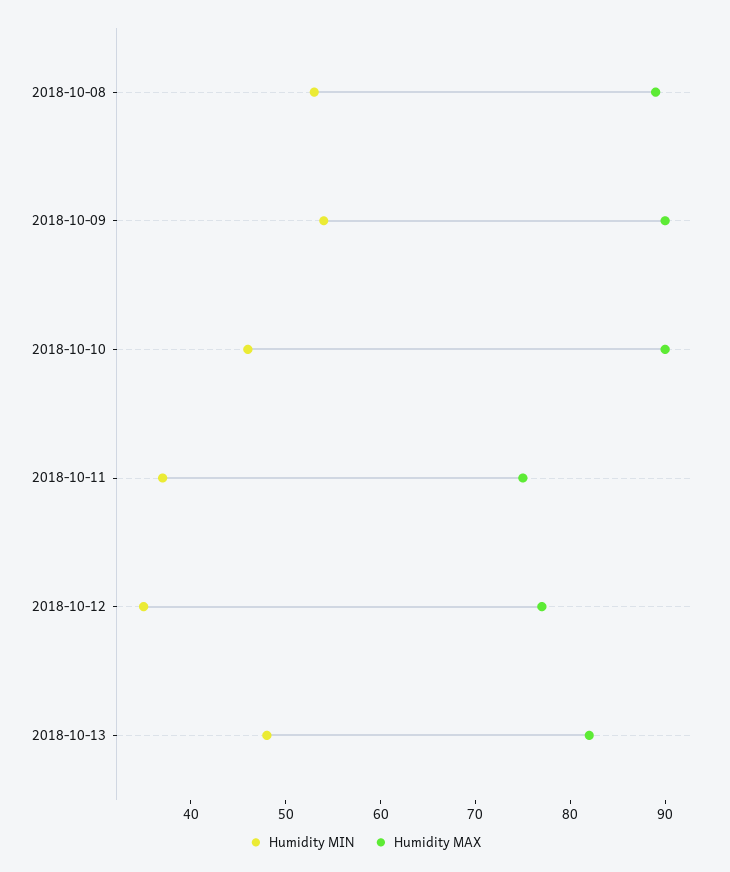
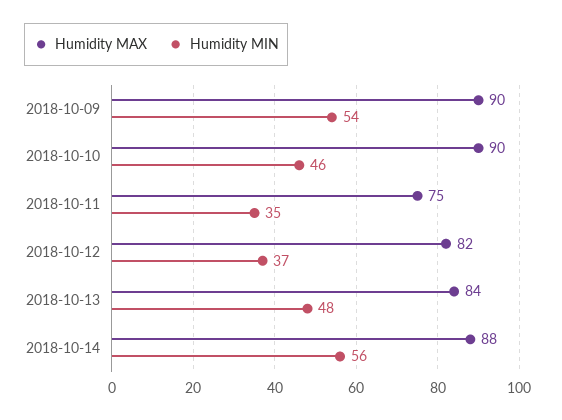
Humidity MIN, 2018-10-08: 53 -> none
Humidity MAX, 2018-10-08: 89 -> none
Humidity MIN, 2018-10-11: 37 -> 35
Humidity MIN, 2018-10-12: 35 -> 37
Humidity MAX, 2018-10-12: 77 -> 82
Humidity MAX, 2018-10-13: 82 -> 84
Humidity MAX, 2018-10-14: none -> 88
Humidity MIN, 2018-10-14: none -> 56

